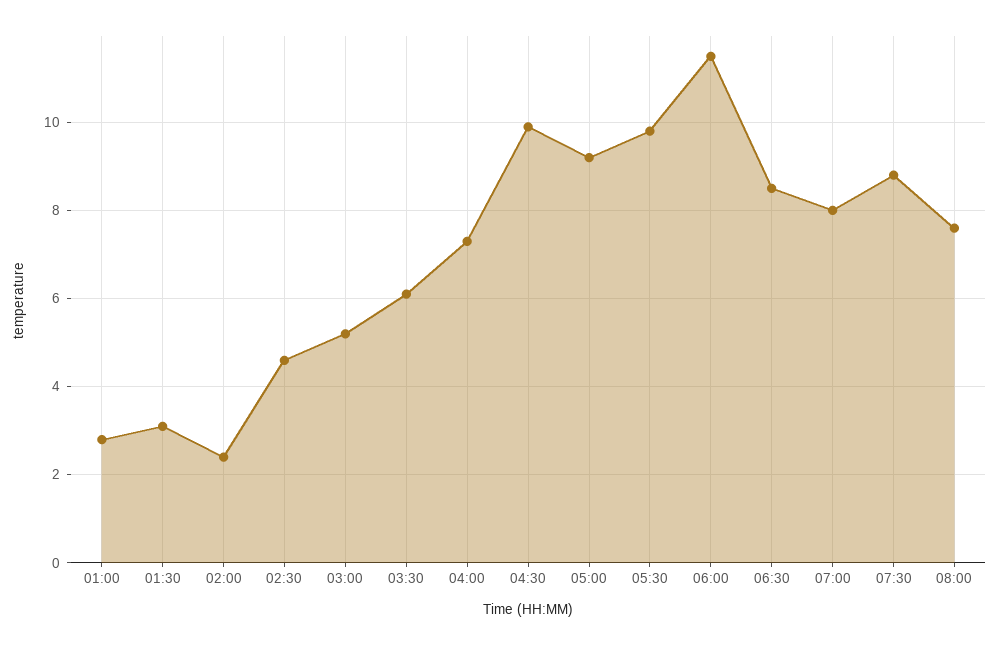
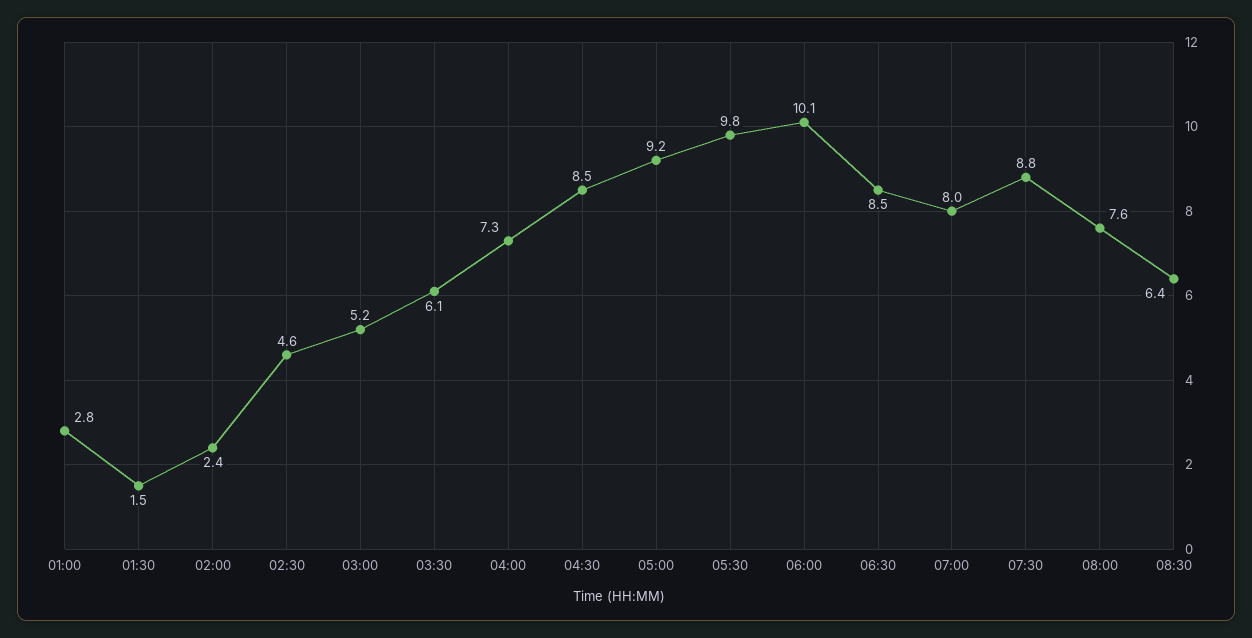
01:30: 3 -> 1.5
04:30: 10 -> 8.5
06:00: 11.5 -> 10.1
08:30: none -> 6.4

